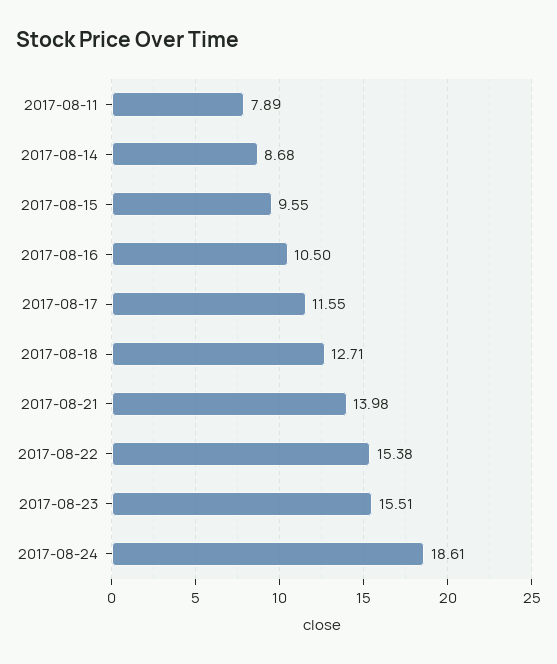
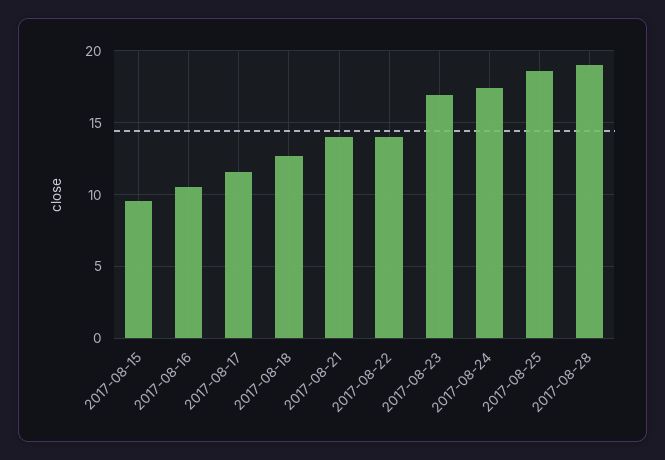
2017-08-11: 7.89 -> none
2017-08-14: 8.68 -> none
2017-08-22: 15.38 -> 14
2017-08-23: 15.51 -> 17
2017-08-24: 18.61 -> 17.5
2017-08-25: none -> 18.5
2017-08-28: none -> 19

